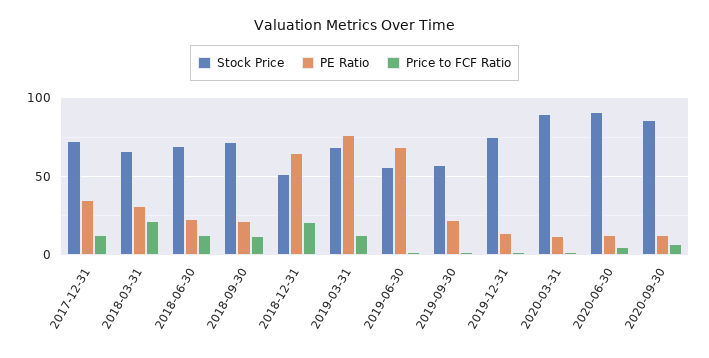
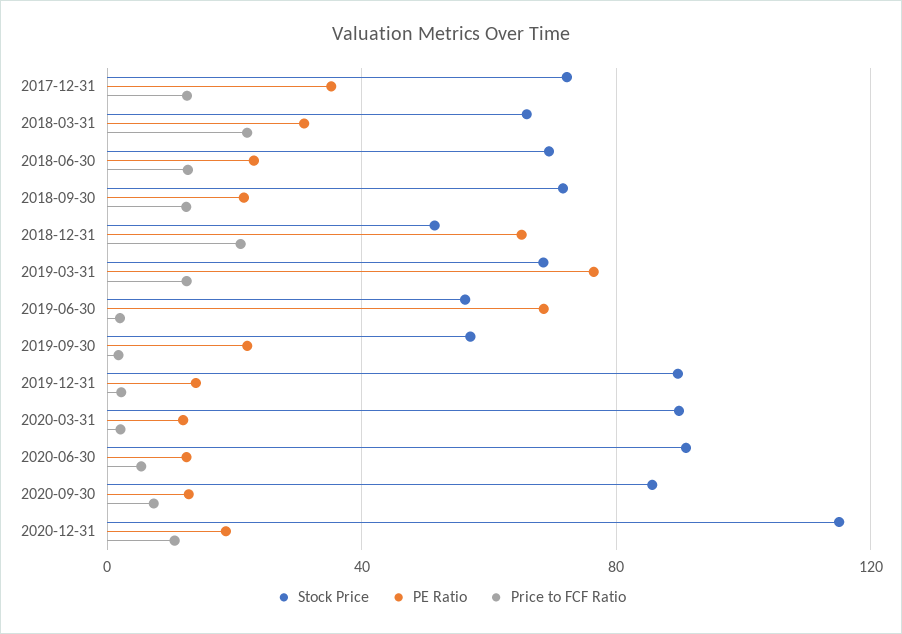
Stock Price, 2019-12-31: 75 -> 90
Stock Price, 2020-12-31: none -> 115
PE Ratio, 2020-12-31: none -> 20
Price to FCF Ratio, 2020-12-31: none -> 10

